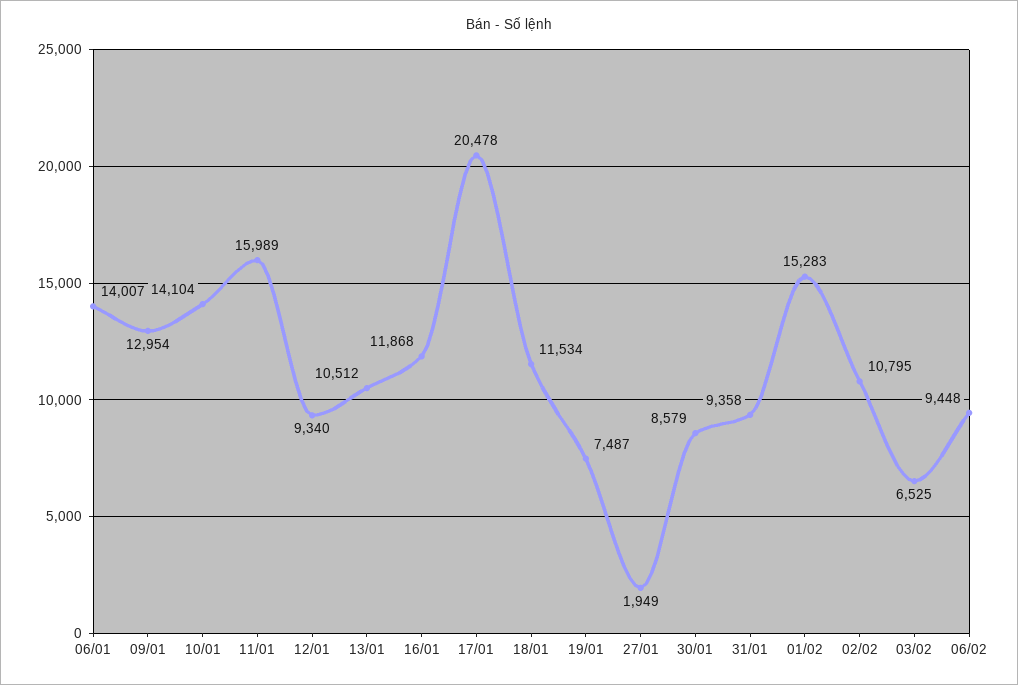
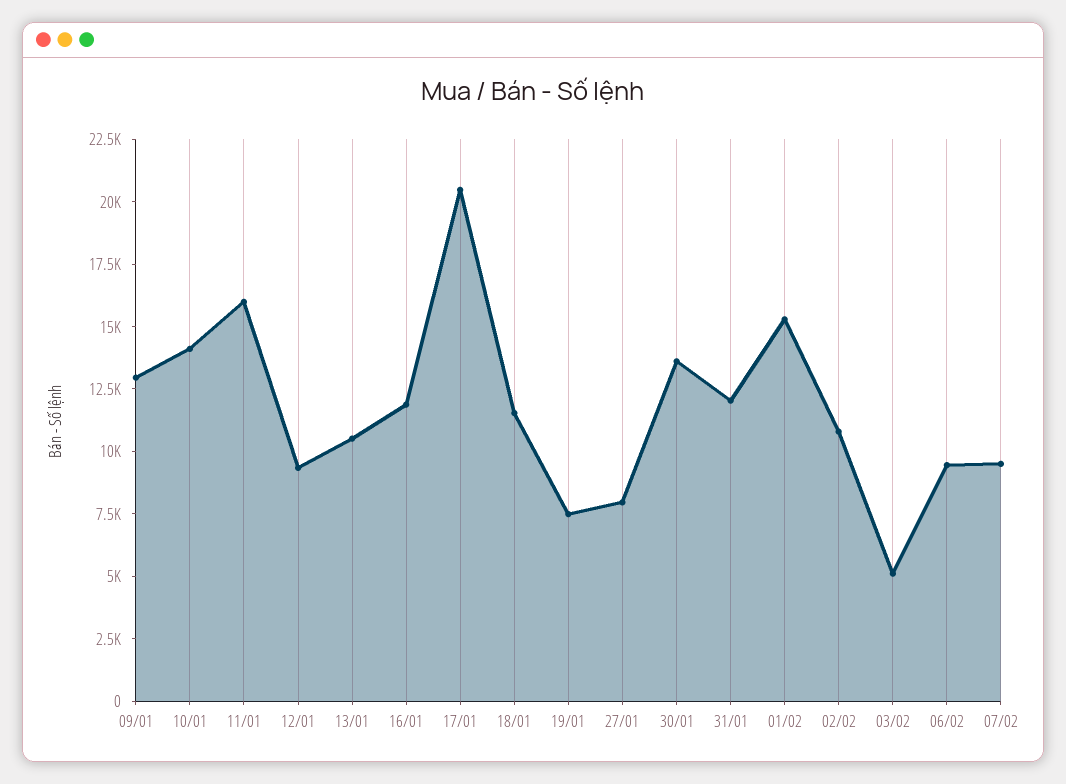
06/01: 14007 -> none
27/01: 1949 -> 8000
30/01: 8579 -> 13500
31/01: 9358 -> 12000
03/02: 6525 -> 5000
07/02: none -> 9500

